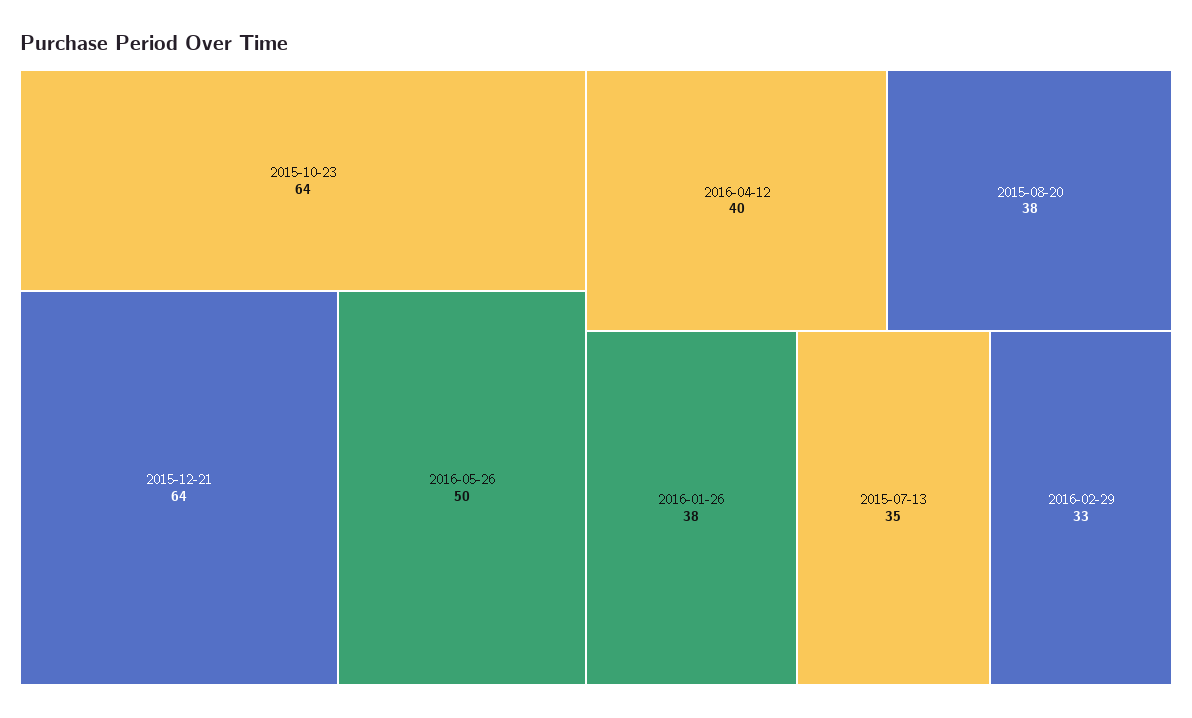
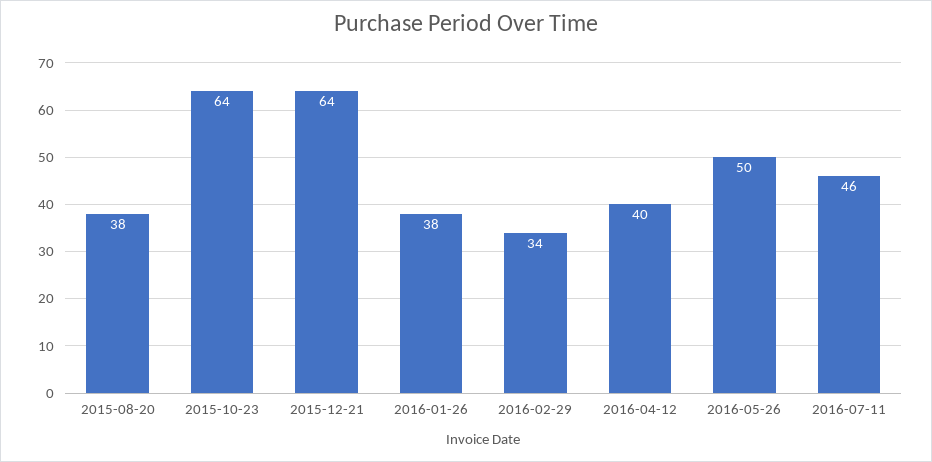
2015-07-13: 35 -> none
2016-02-29: 33 -> 34
2016-07-11: none -> 46

